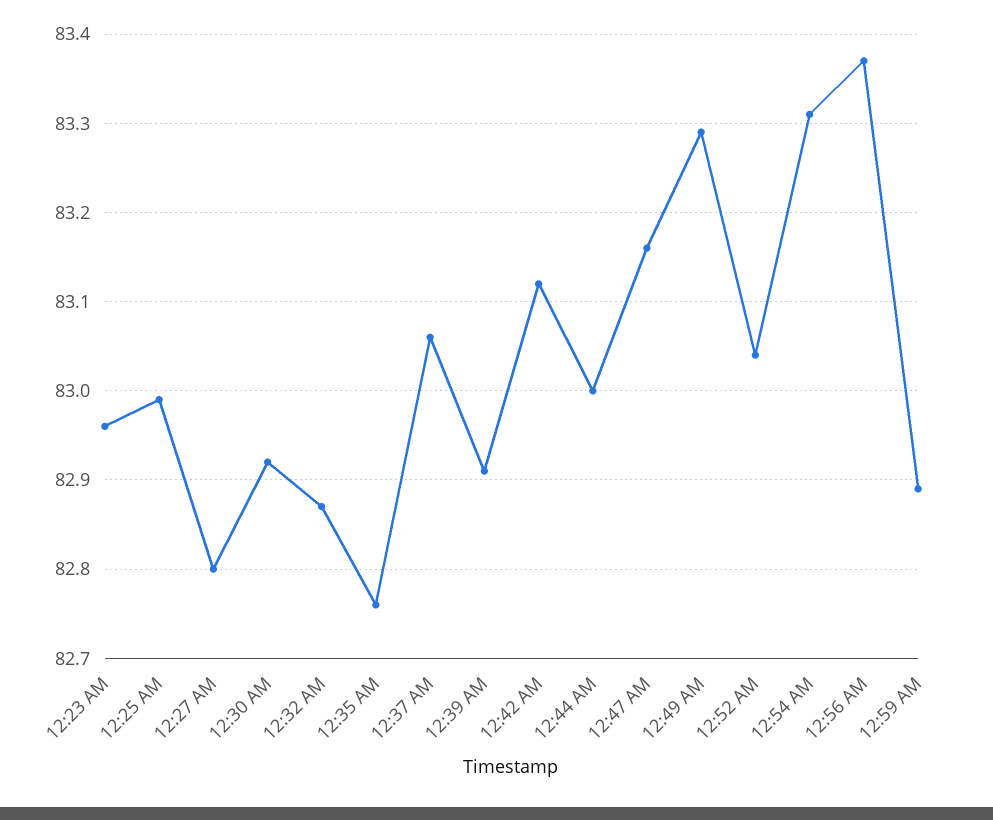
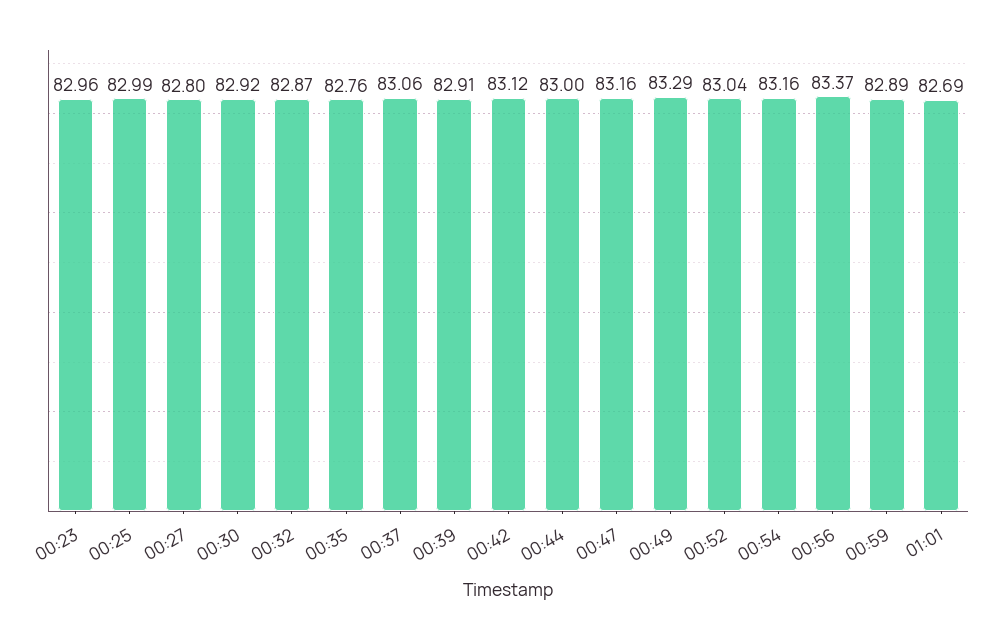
12:54 AM: 83.31 -> 83.16
01:01: none -> 82.69

